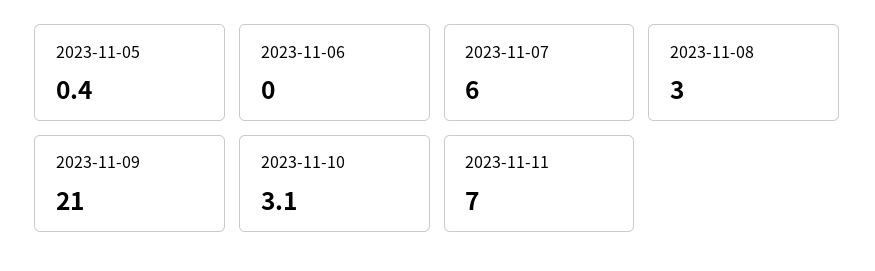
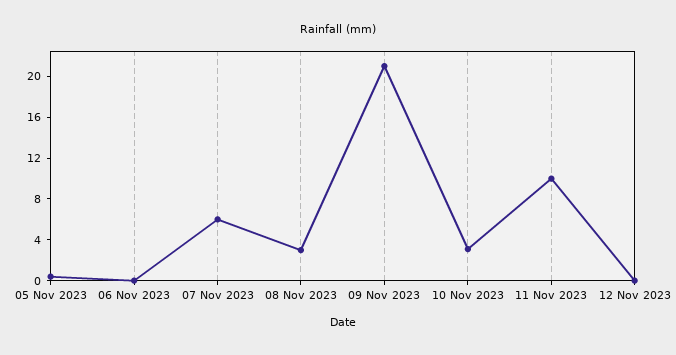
2023-11-11: 7 -> 10
12 Nov 2023: none -> 0

